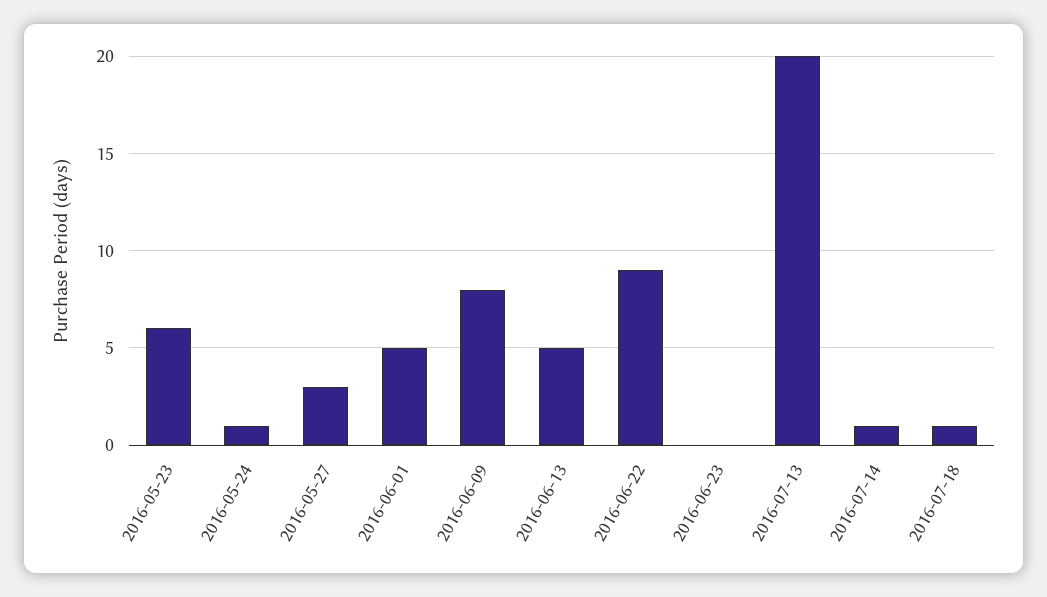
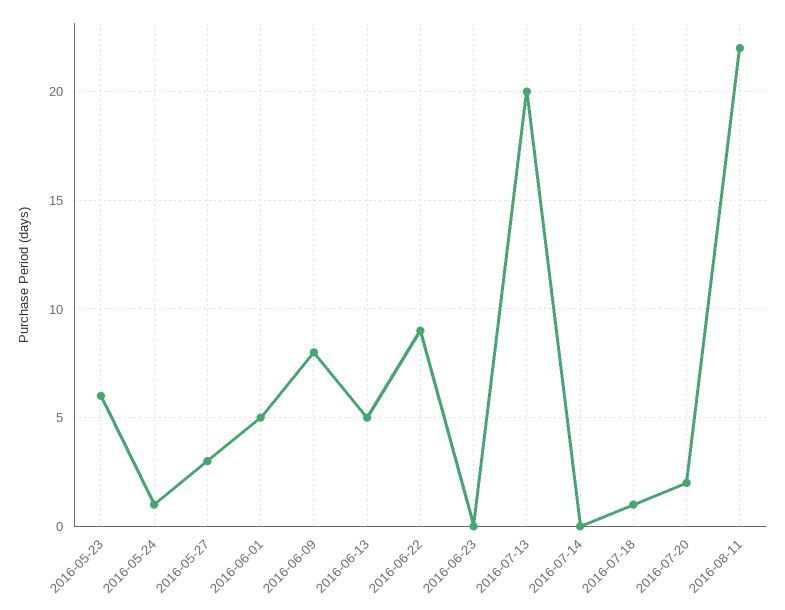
2016-07-14: 1 -> 0
2016-07-20: none -> 2
2016-08-11: none -> 22

